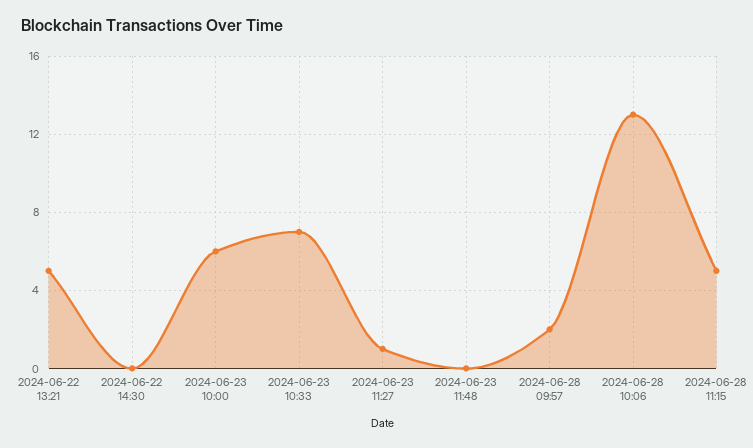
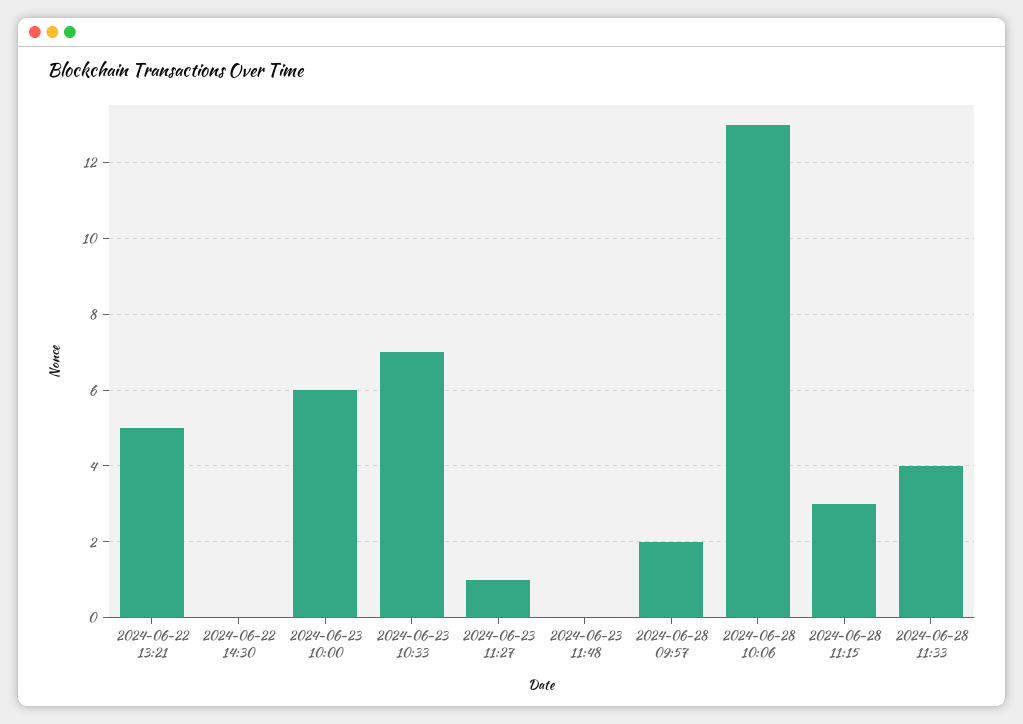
2024-06-28 11:15: 5 -> 3
2024-06-28 11:33: none -> 4

